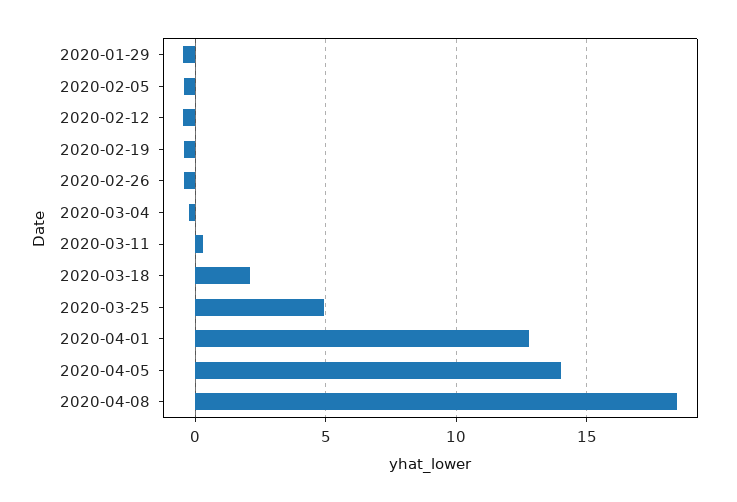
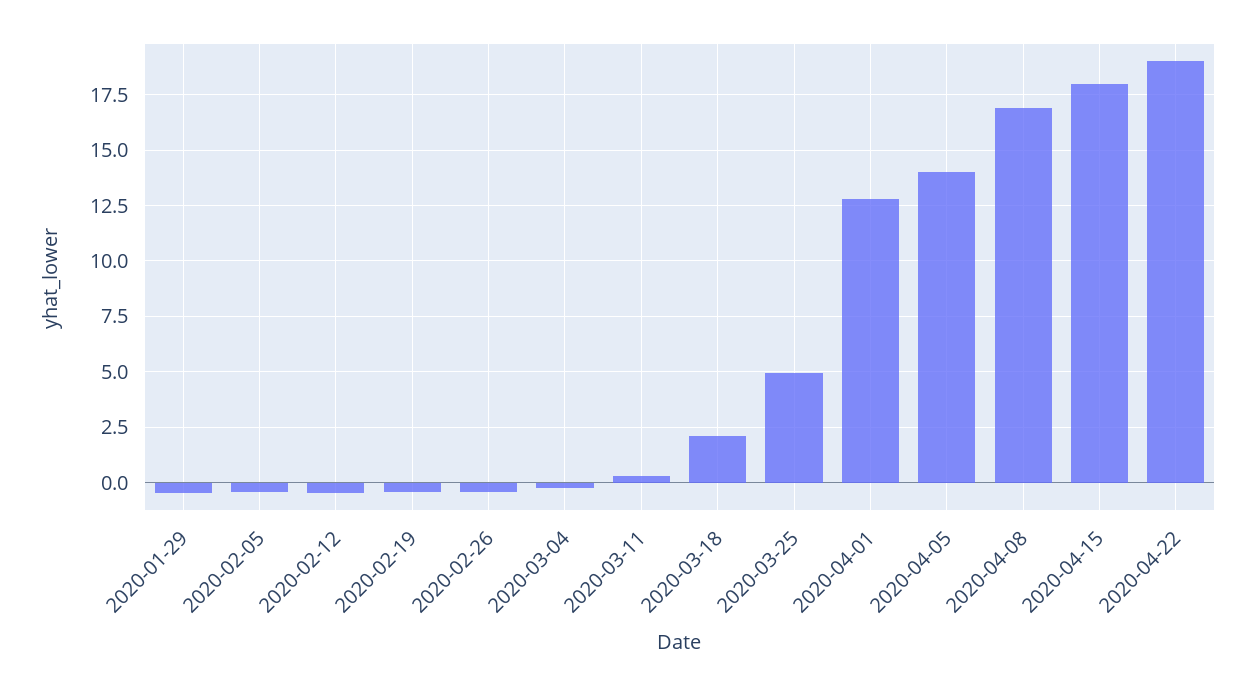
2020-04-08: 18.5 -> 17
2020-04-15: none -> 18
2020-04-22: none -> 19

